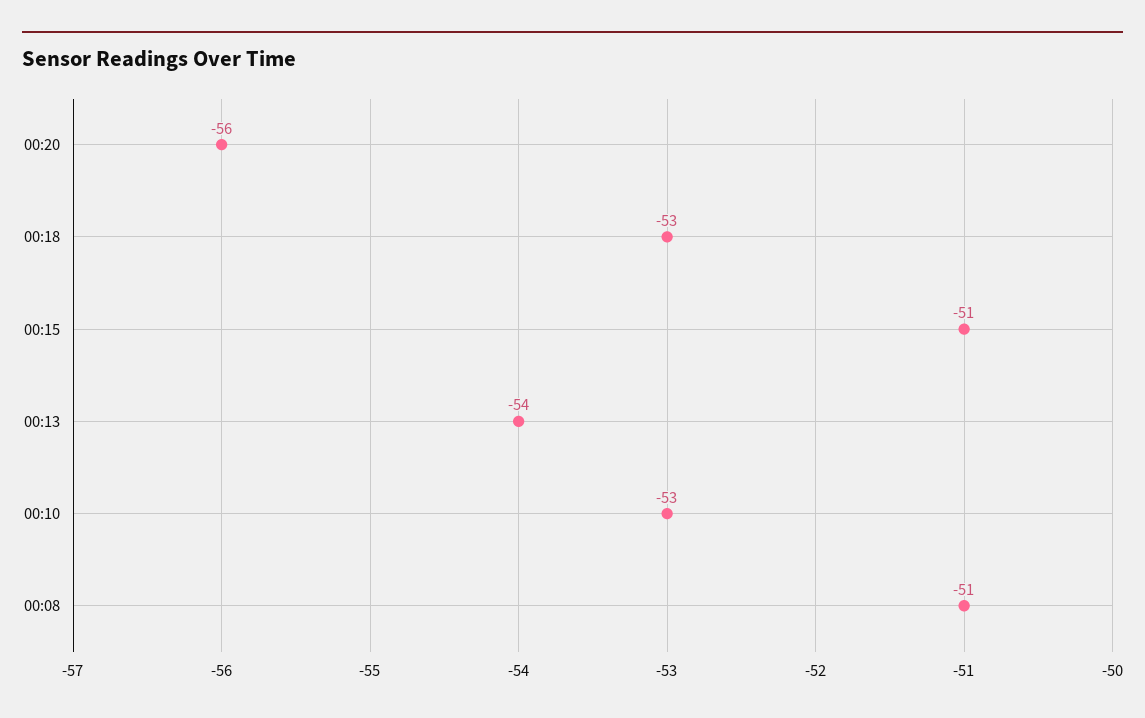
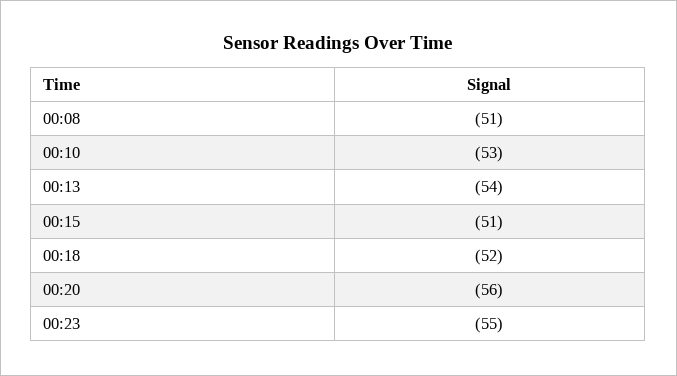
00:18: -53 -> -52
00:23: none -> -55

